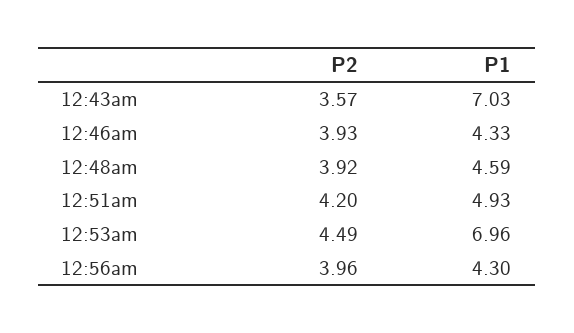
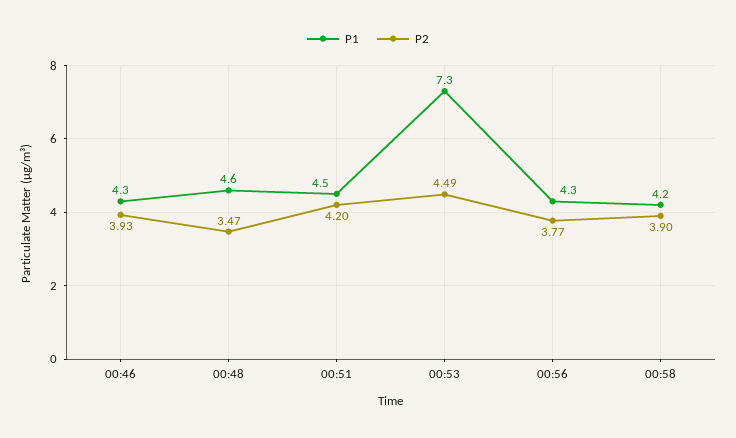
P2, 12:43am: 3.57 -> none
P1, 12:43am: 7.03 -> none
P2, 12:48am: 3.92 -> 3.47
P1, 12:51am: 4.93 -> 4.5
P1, 12:53am: 6.96 -> 7.3
P2, 12:56am: 3.96 -> 3.77
P1, 00:58: none -> 4.2
P2, 00:58: none -> 3.9

